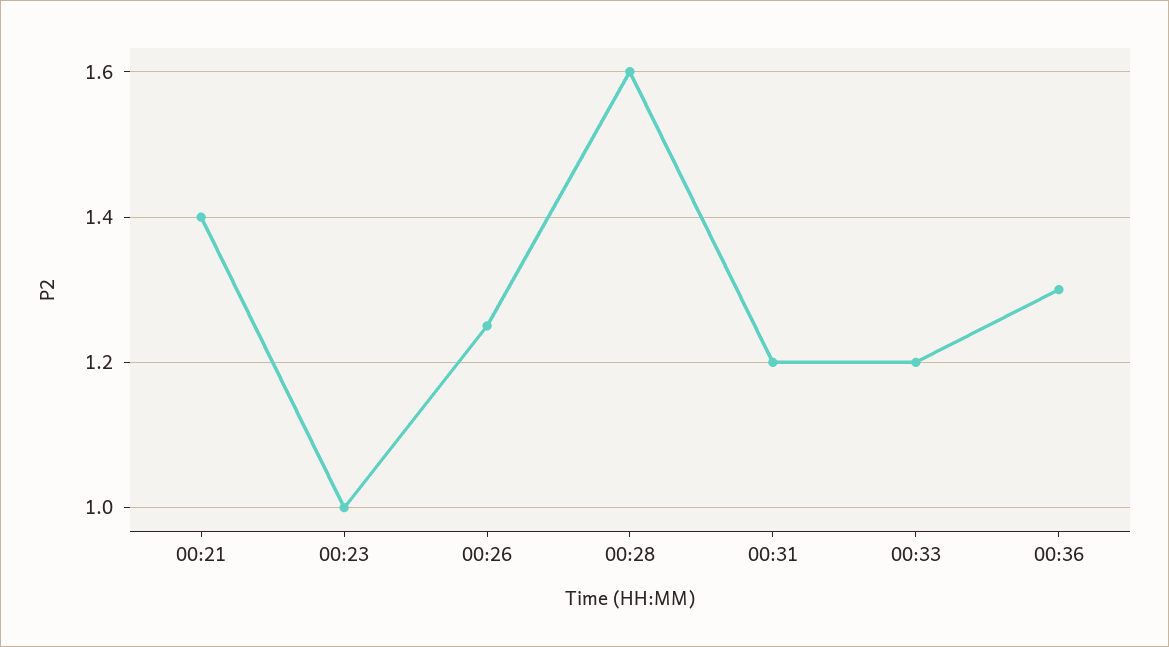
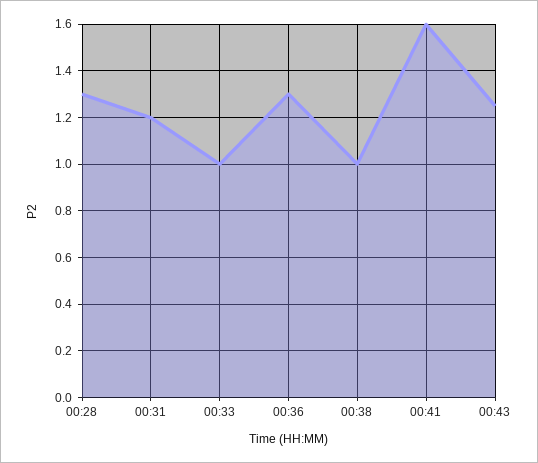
00:21: 1.4 -> none
00:23: 1 -> none
00:26: 1.25 -> none
00:28: 1.6 -> 1.3
00:33: 1.2 -> 1
00:38: none -> 1
00:41: none -> 1.6
00:43: none -> 1.25

